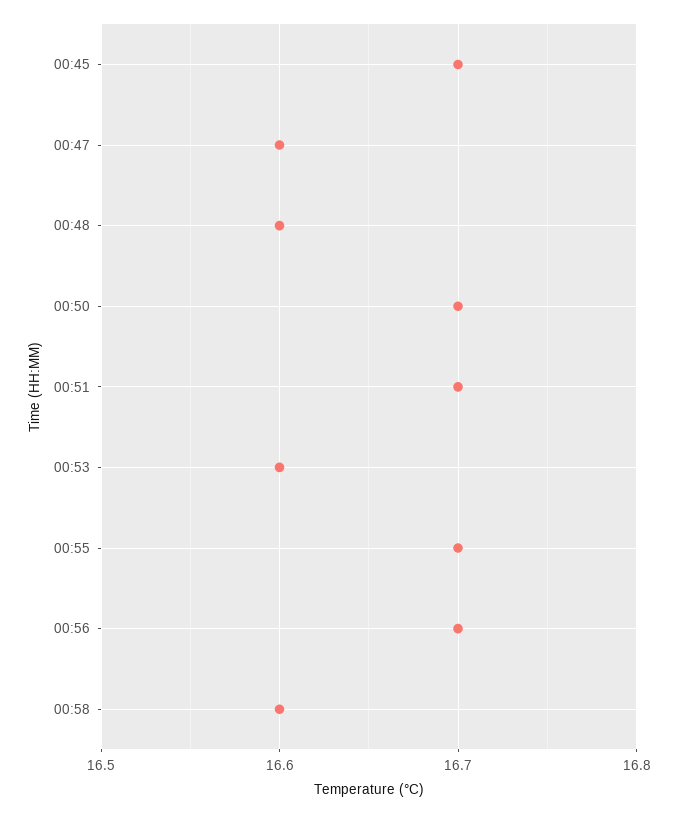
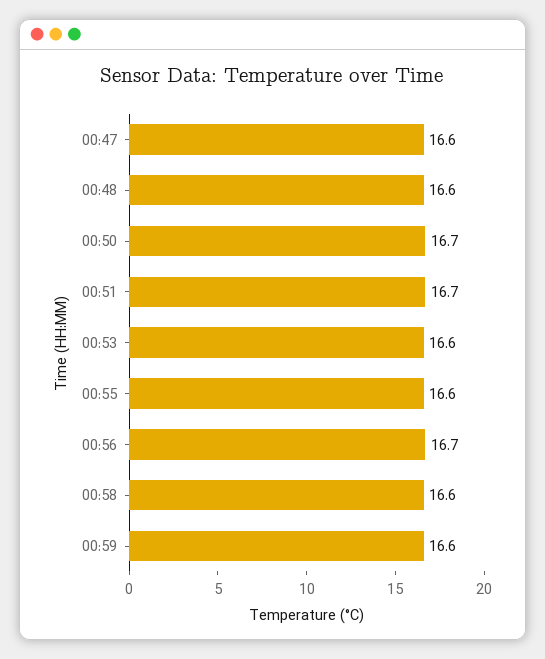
00:45: 16.7 -> none
00:55: 16.7 -> 16.6
00:59: none -> 16.6

